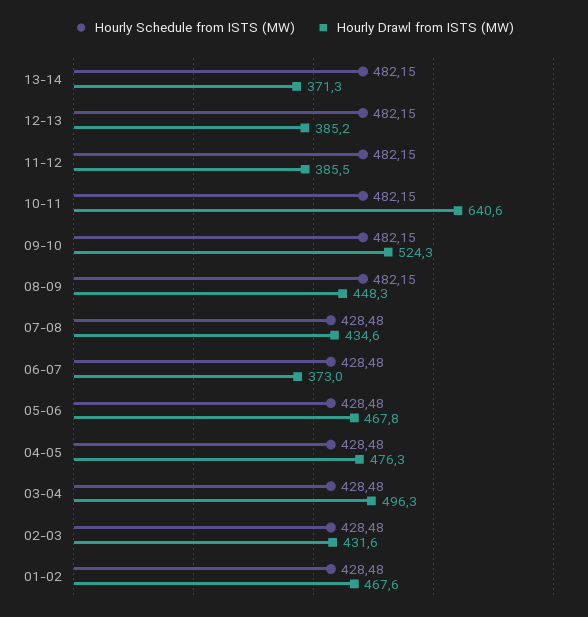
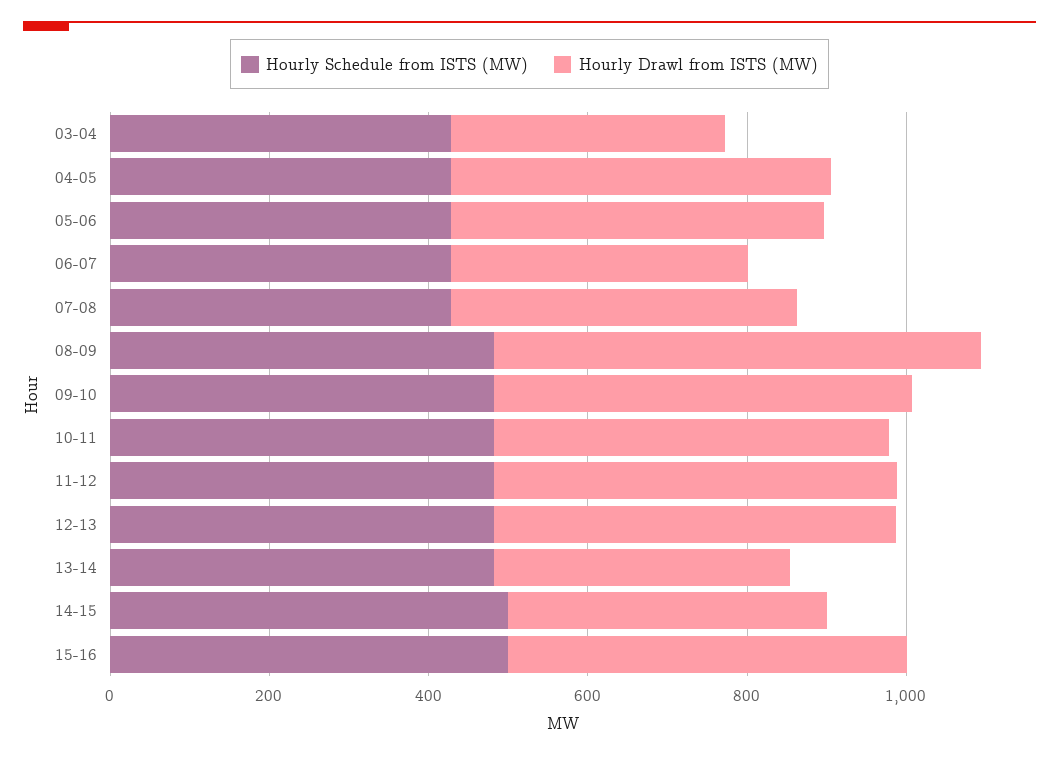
Hourly Drawl from ISTS (MW), 12-13: 385.2 -> 500
Hourly Drawl from ISTS (MW), 11-12: 385.5 -> 500
Hourly Drawl from ISTS (MW), 10-11: 640.6 -> 500
Hourly Drawl from ISTS (MW), 08-09: 448.3 -> 600
Hourly Drawl from ISTS (MW), 03-04: 496.3 -> 350
Hourly Schedule from ISTS (MW), 02-03: 428.48 -> none
Hourly Drawl from ISTS (MW), 02-03: 431.6 -> none
Hourly Schedule from ISTS (MW), 01-02: 428.48 -> none
Hourly Drawl from ISTS (MW), 01-02: 467.6 -> none
Hourly Schedule from ISTS (MW), 14-15: none -> 500
Hourly Drawl from ISTS (MW), 14-15: none -> 400
Hourly Schedule from ISTS (MW), 15-16: none -> 500
Hourly Drawl from ISTS (MW), 15-16: none -> 500

